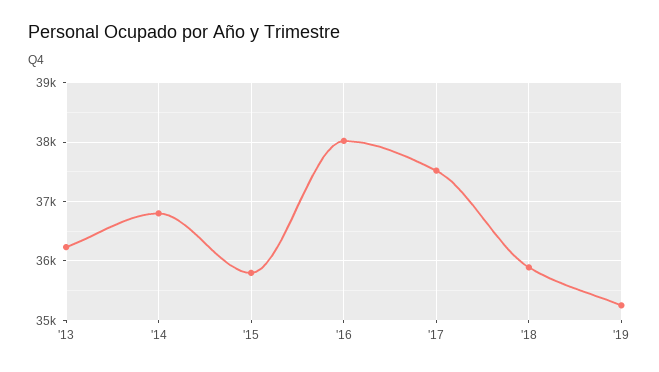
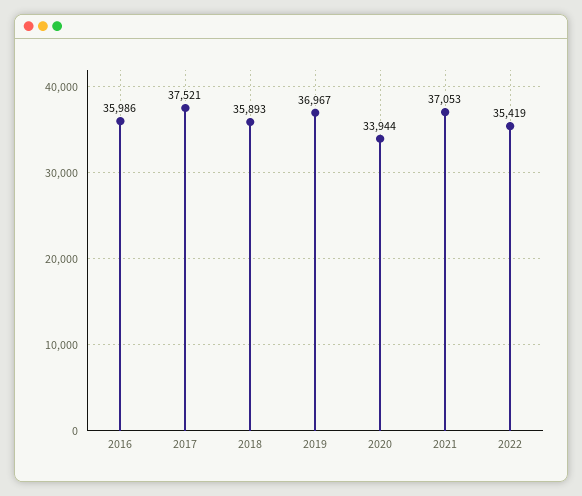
'13: 36200 -> none
'14: 36800 -> none
'15: 35800 -> none
'16: 38000 -> 35986
'19: 35200 -> 36967
2020: none -> 33944
2021: none -> 37053
2022: none -> 35419

